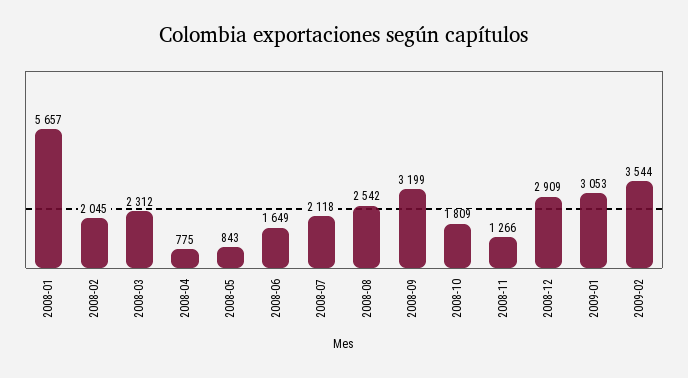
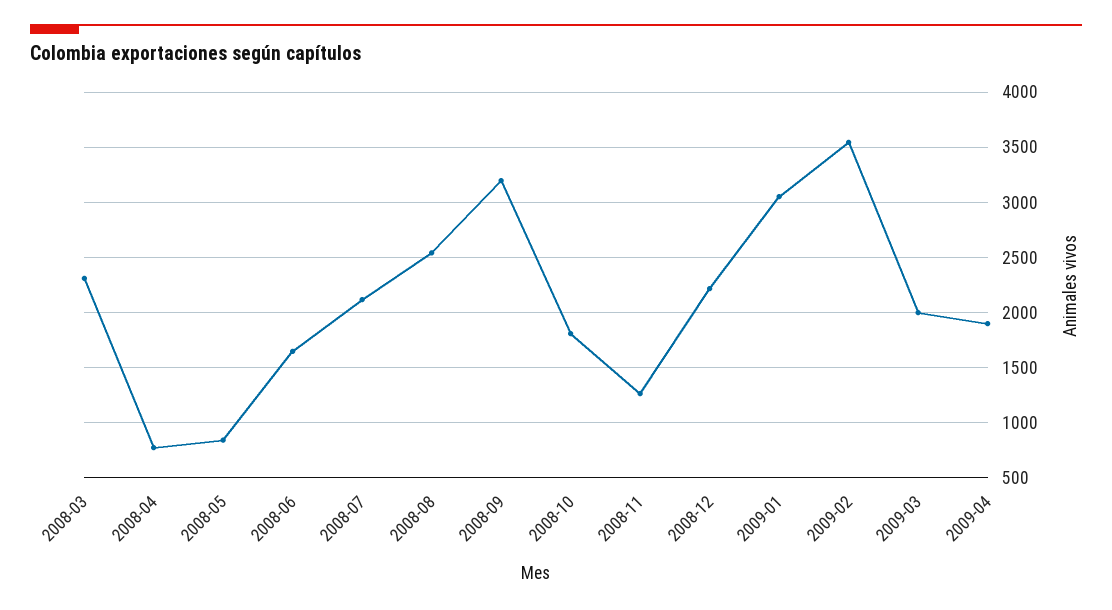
2008-01: 5657 -> none
2008-02: 2045 -> none
2008-12: 2909 -> 2200
2009-03: none -> 2000
2009-04: none -> 1900

